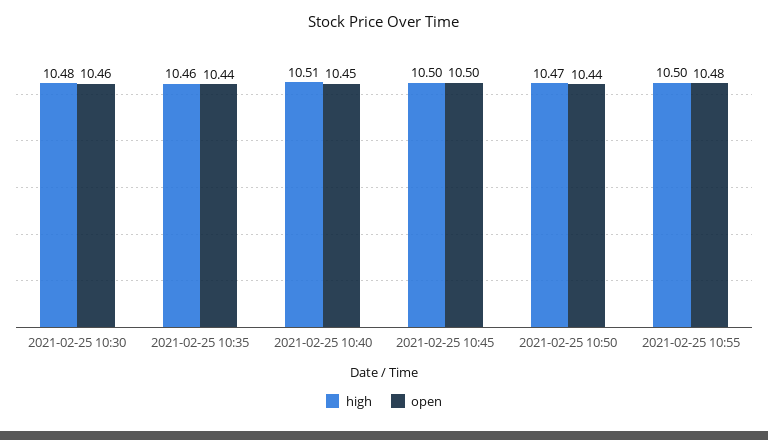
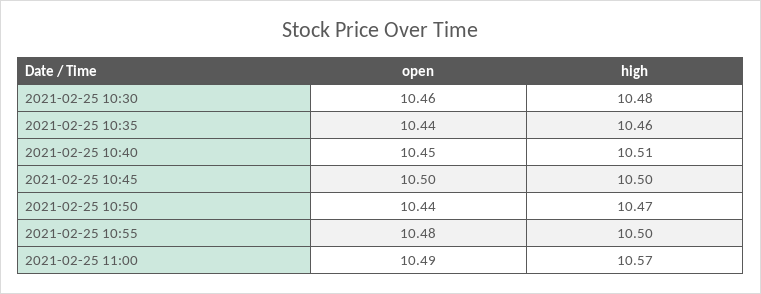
open, 2021-02-25 11:00: none -> 10.49
high, 2021-02-25 11:00: none -> 10.57

